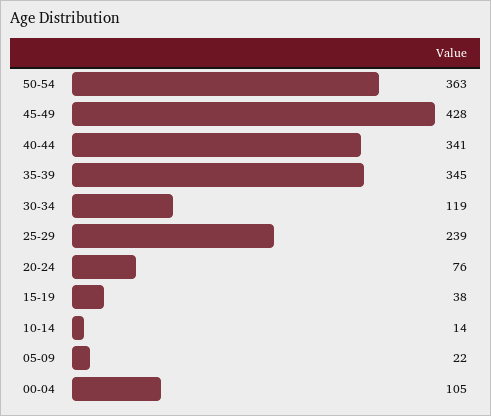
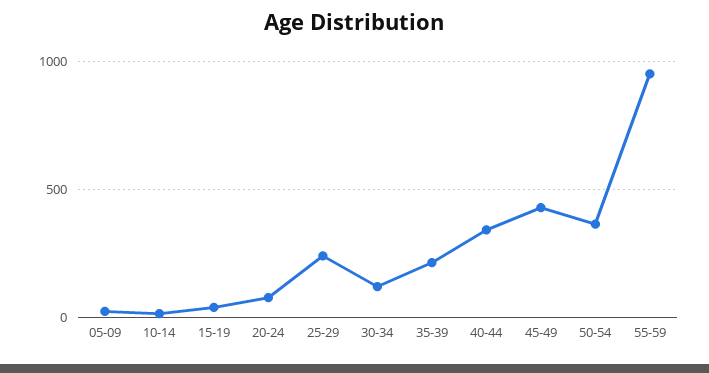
35-39: 345 -> 200
00-04: 105 -> none
55-59: none -> 950

